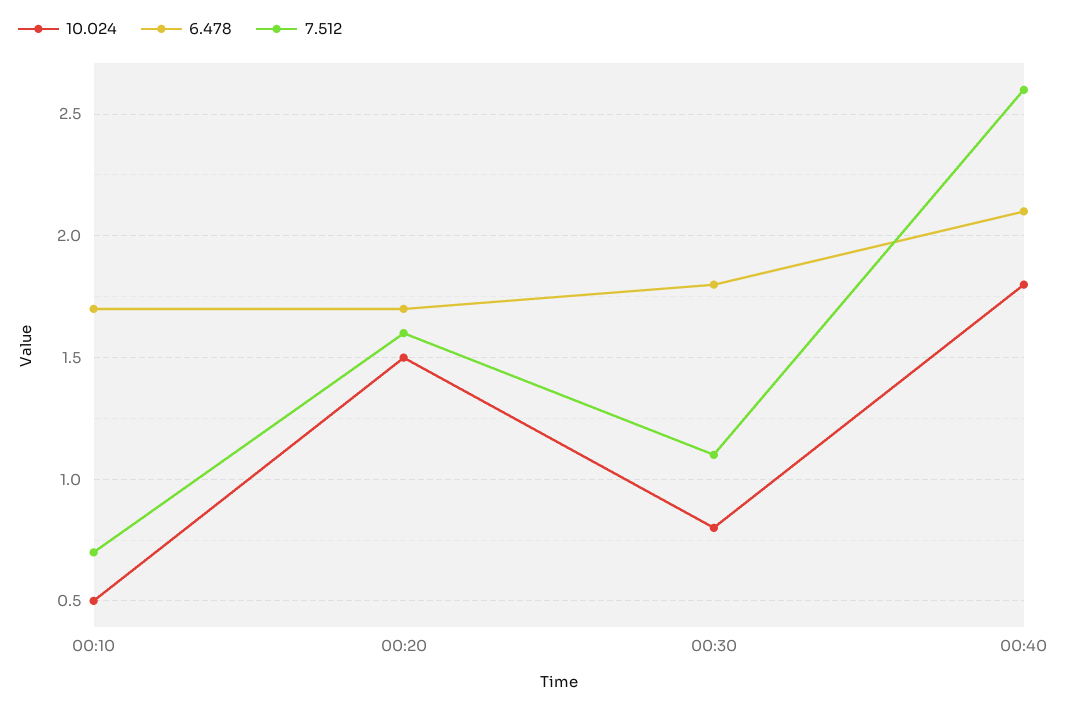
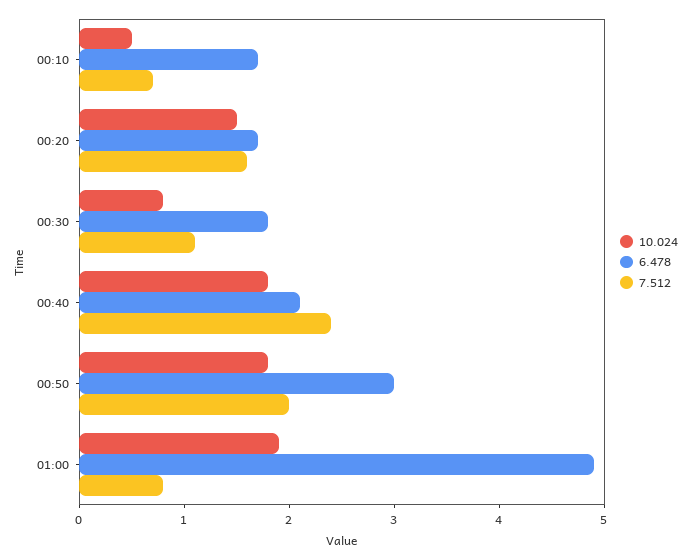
7.512, 00:40: 2.6 -> 2.4
10.024, 00:50: none -> 1.8
6.478, 00:50: none -> 3
7.512, 00:50: none -> 2
10.024, 01:00: none -> 1.9
6.478, 01:00: none -> 4.9
7.512, 01:00: none -> 0.8

